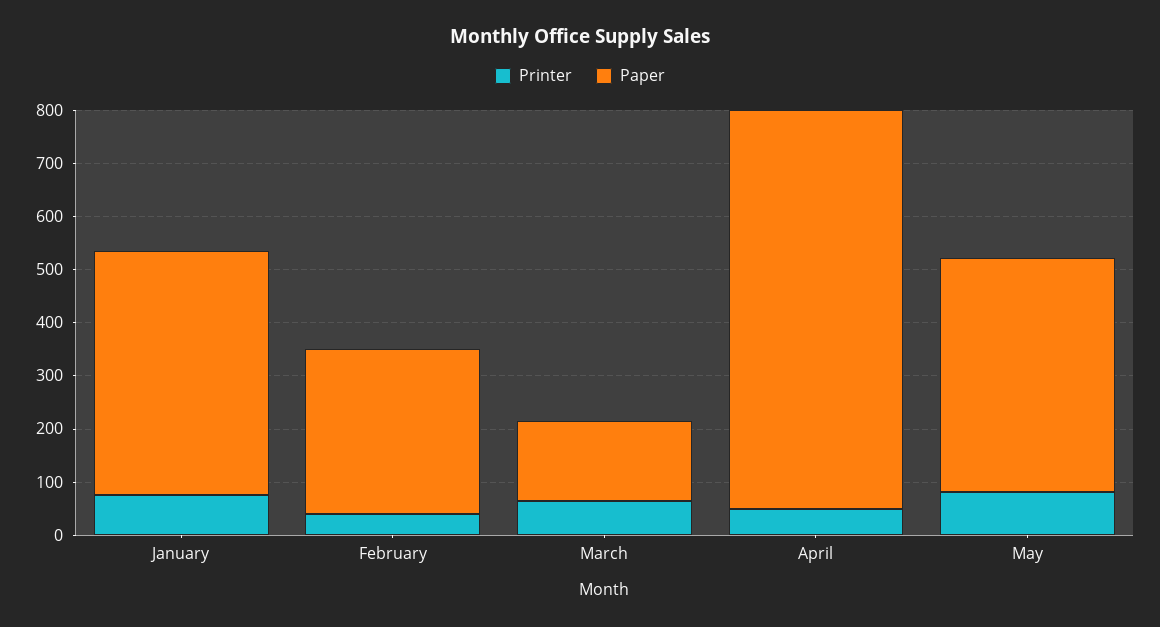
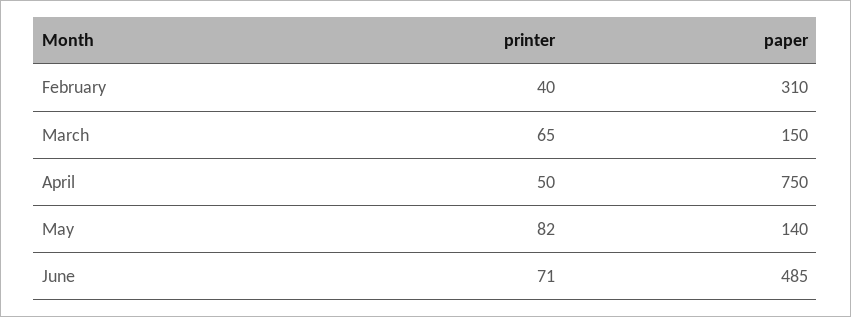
Printer, January: 80 -> none
Paper, January: 460 -> none
Paper, May: 440 -> 140
Printer, June: none -> 71
Paper, June: none -> 485

